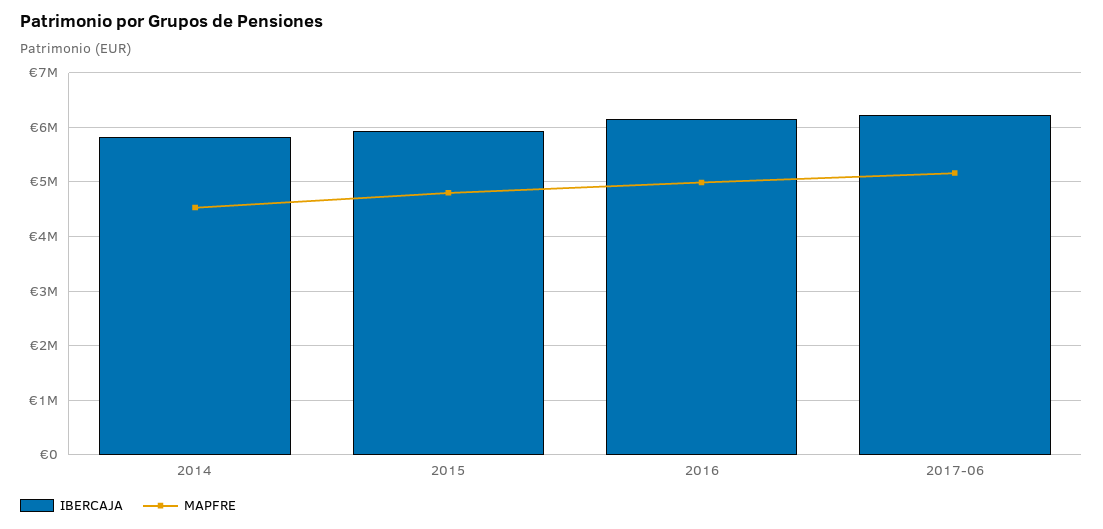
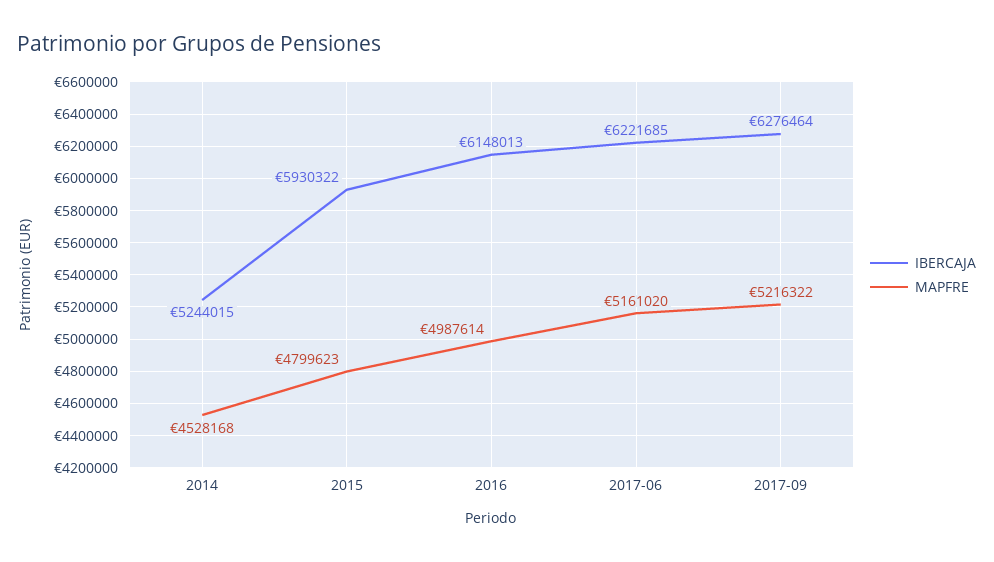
IBERCAJA, 2014: 5800000 -> 5244015
IBERCAJA, 2017-09: none -> 6276464
MAPFRE, 2017-09: none -> 5216322

